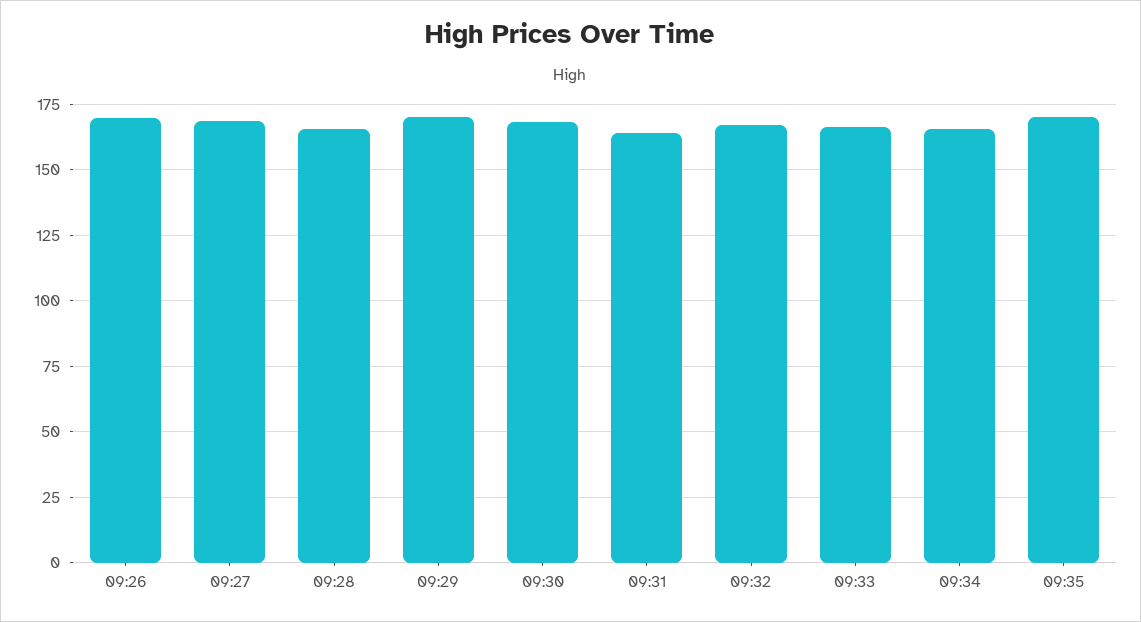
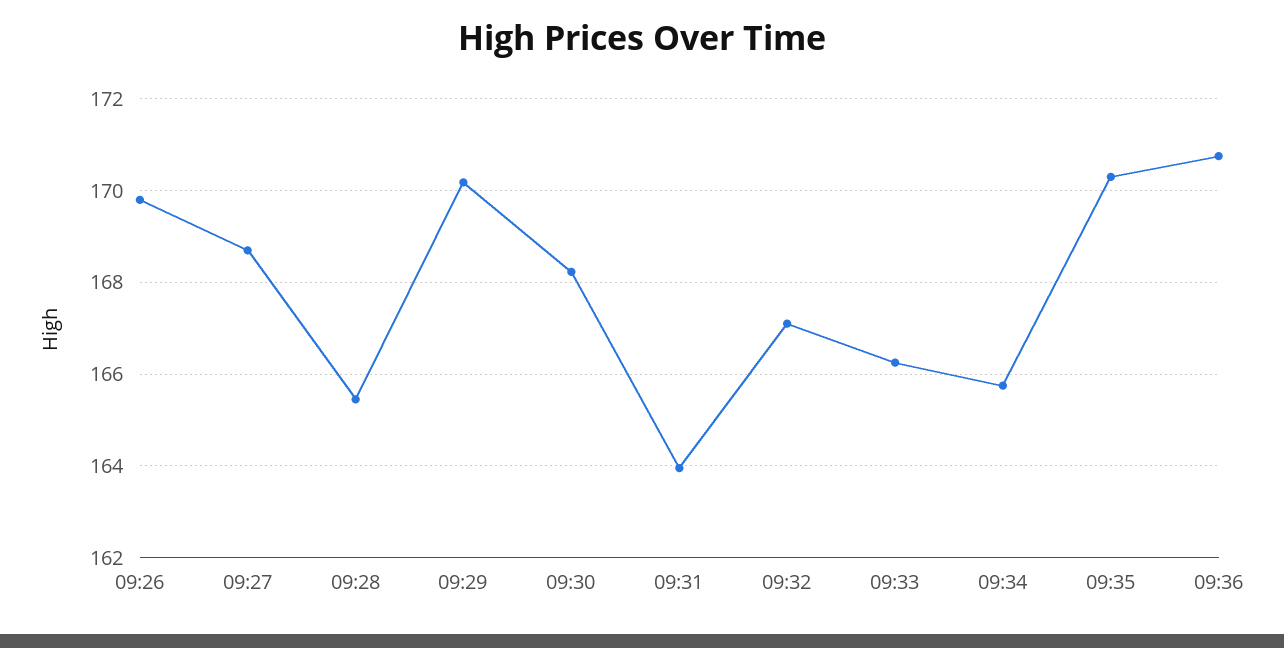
09:36: none -> 170.8

